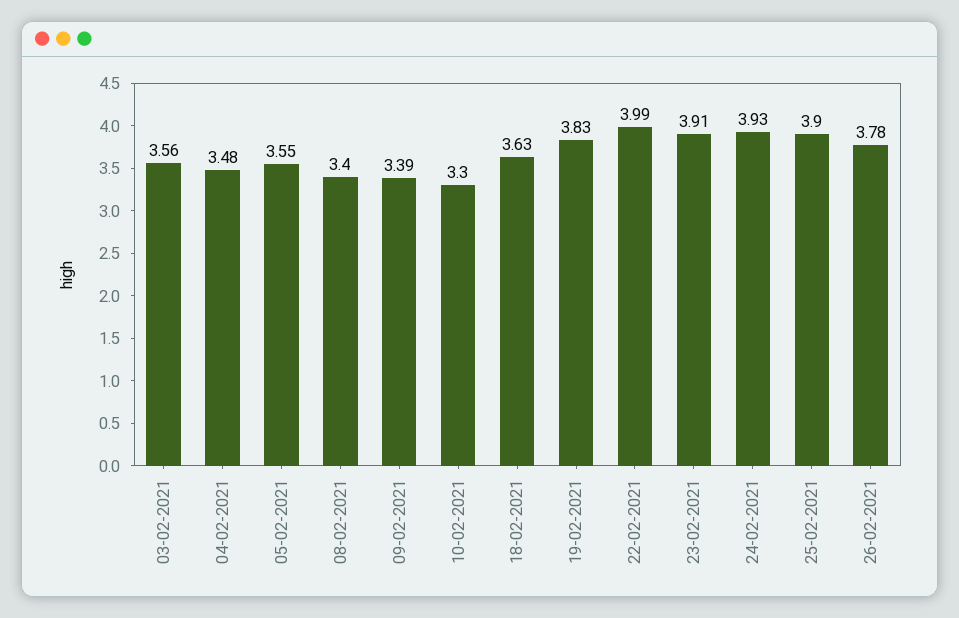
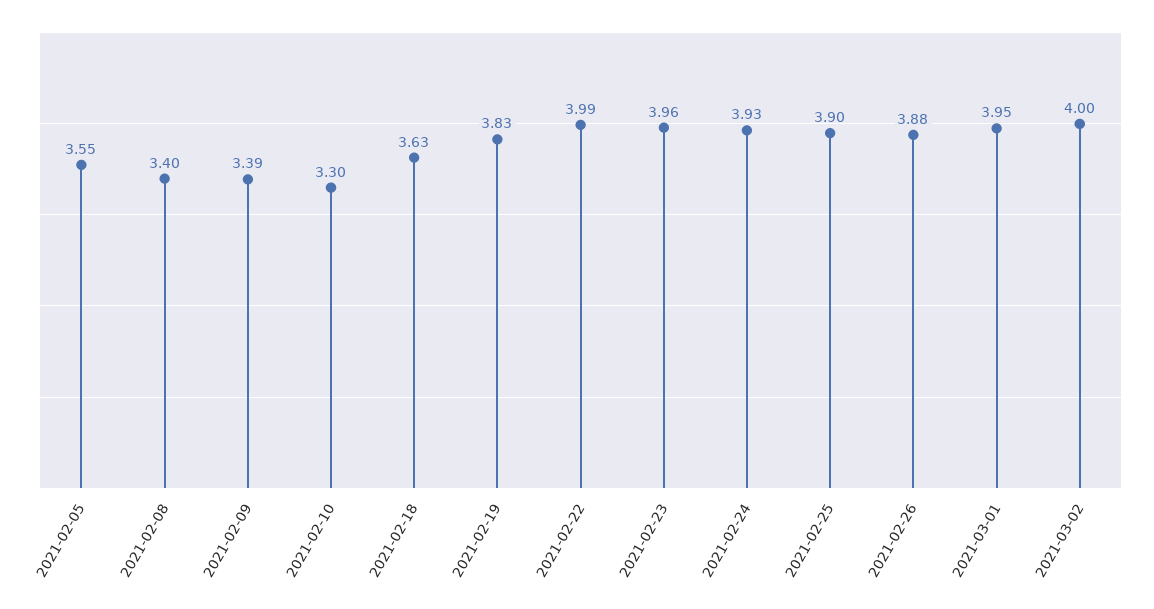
03-02-2021: 3.56 -> none
04-02-2021: 3.48 -> none
23-02-2021: 3.91 -> 3.96
26-02-2021: 3.78 -> 3.88
2021-03-01: none -> 3.95
2021-03-02: none -> 4

